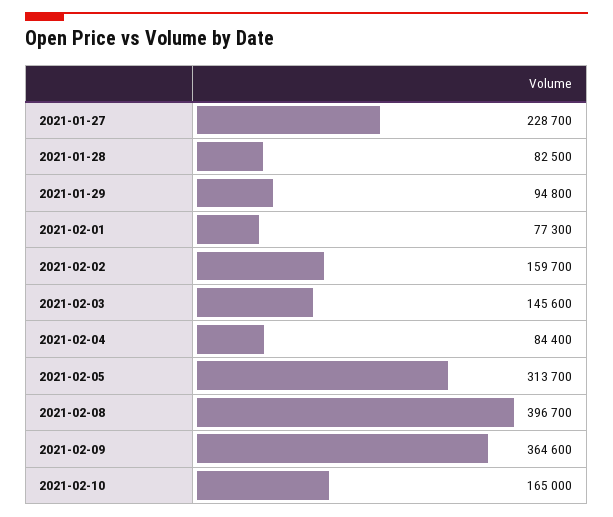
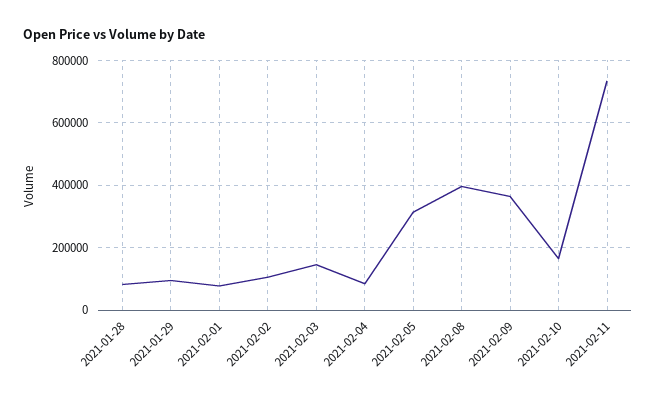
2021-01-27: 228700 -> none
2021-02-02: 159700 -> 100000
2021-02-11: none -> 740000

